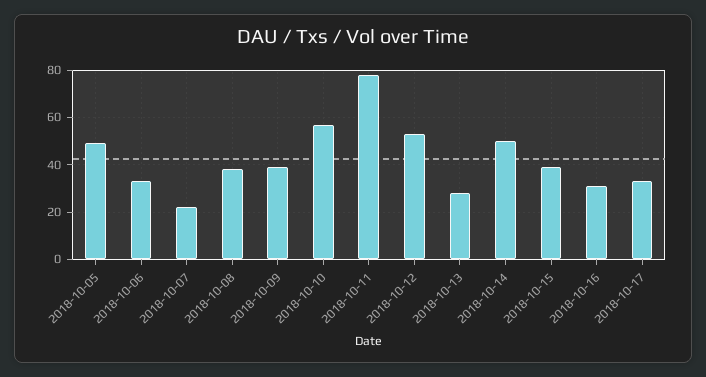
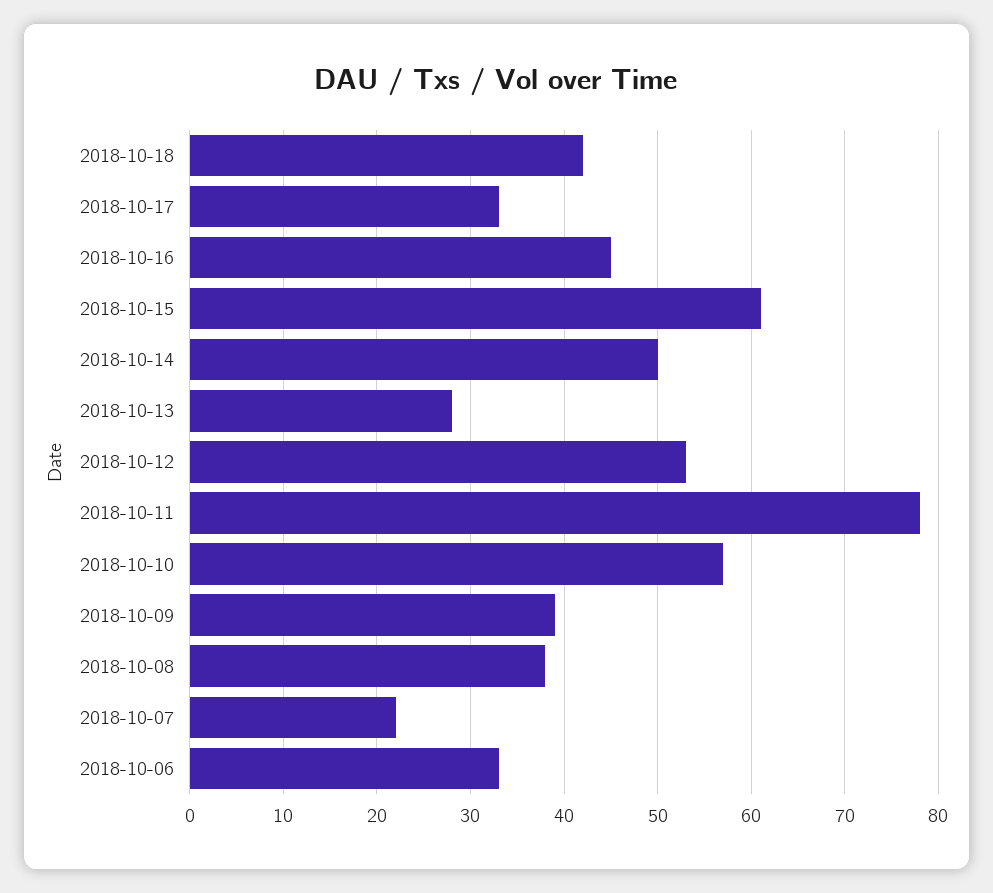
2018-10-05: 50 -> none
2018-10-15: 40 -> 61
2018-10-16: 30 -> 45
2018-10-18: none -> 42

